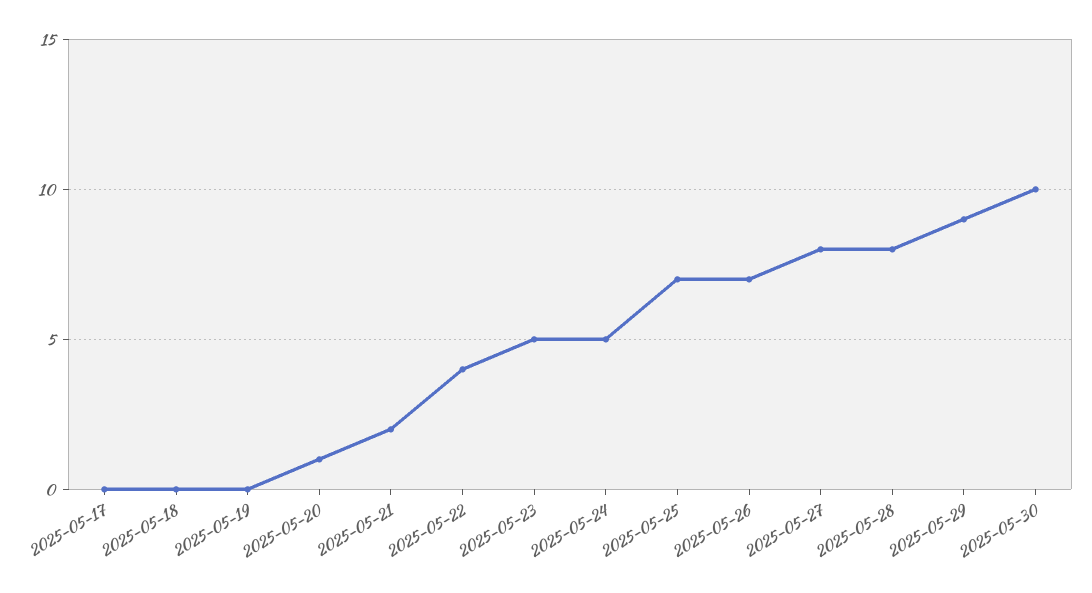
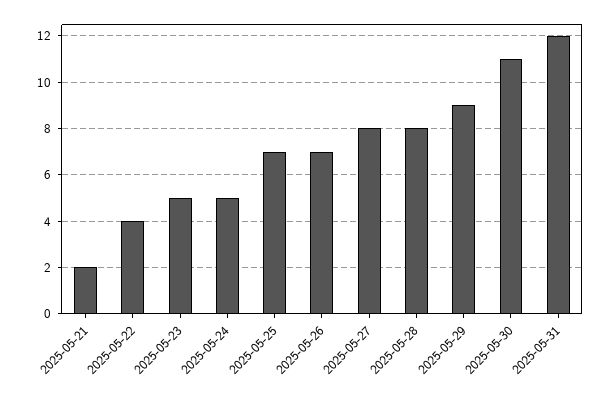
2025-05-17: 0 -> none
2025-05-18: 0 -> none
2025-05-19: 0 -> none
2025-05-20: 1 -> none
2025-05-30: 10 -> 11
2025-05-31: none -> 12

